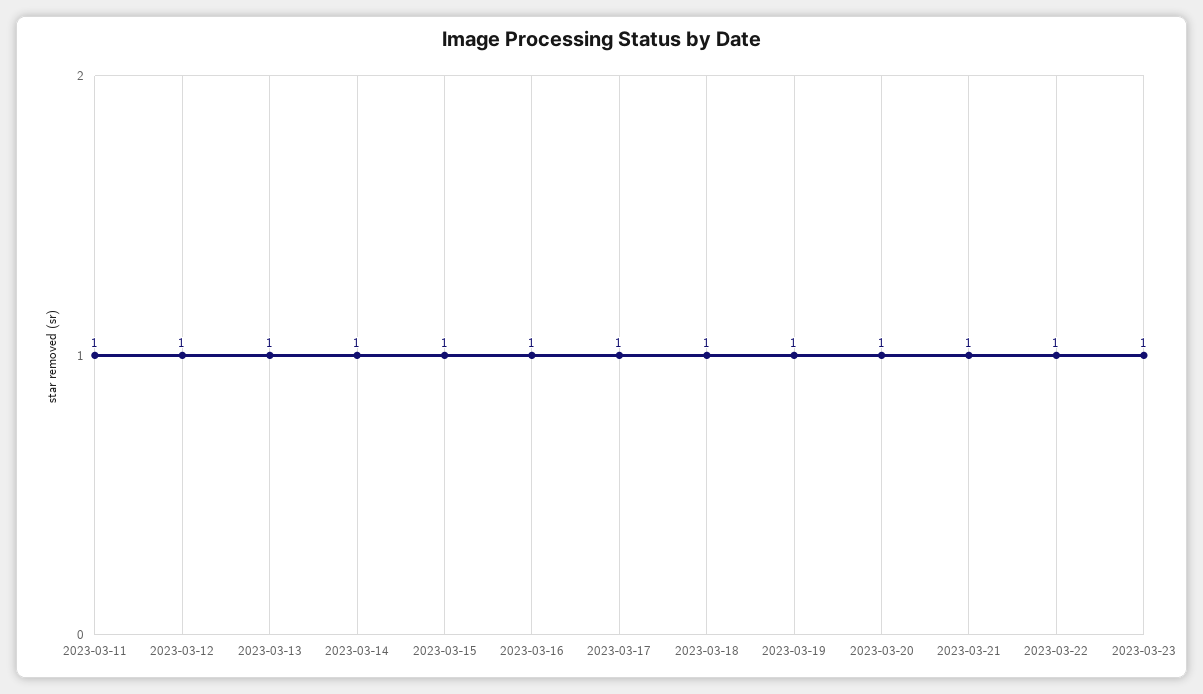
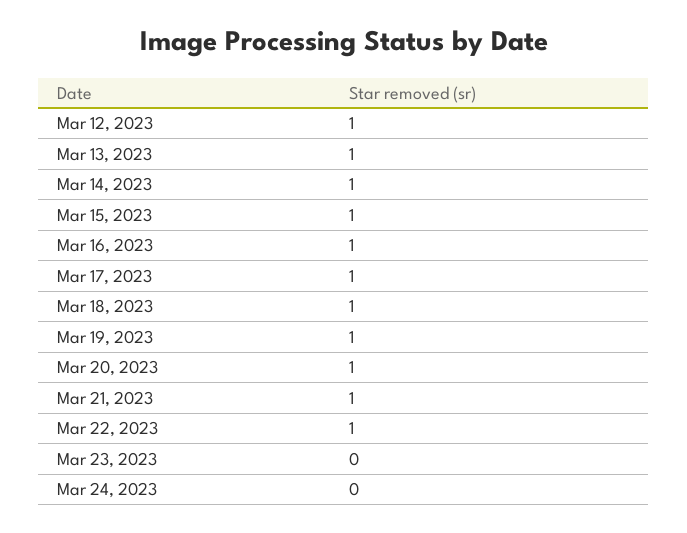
2023-03-11: 1 -> none
2023-03-23: 1 -> 0
Mar 24, 2023: none -> 0

